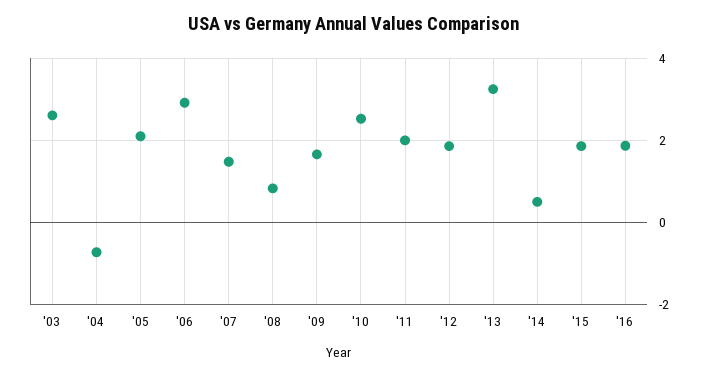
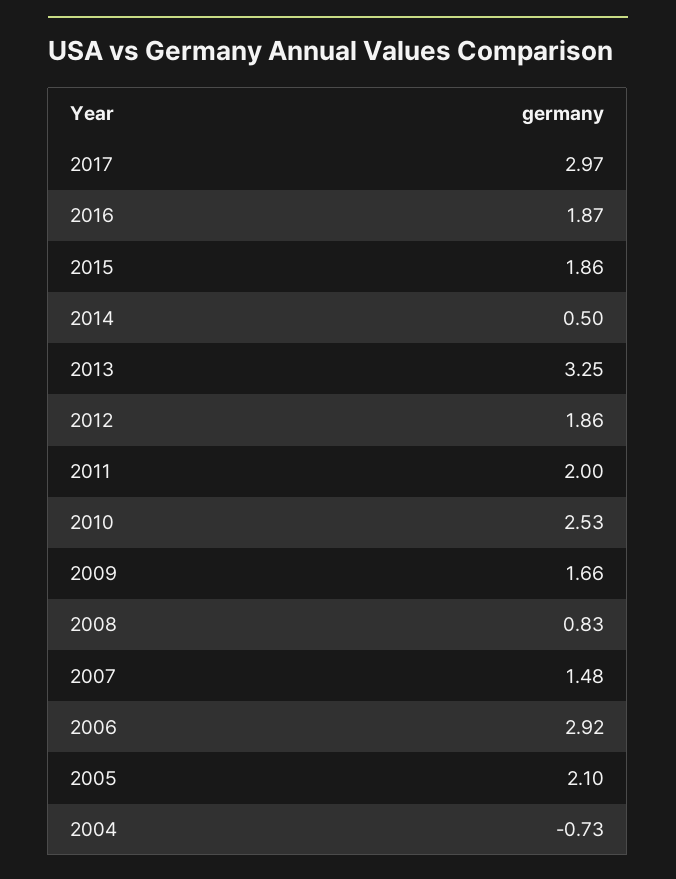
'03: 2.6 -> none
2017: none -> 2.97

